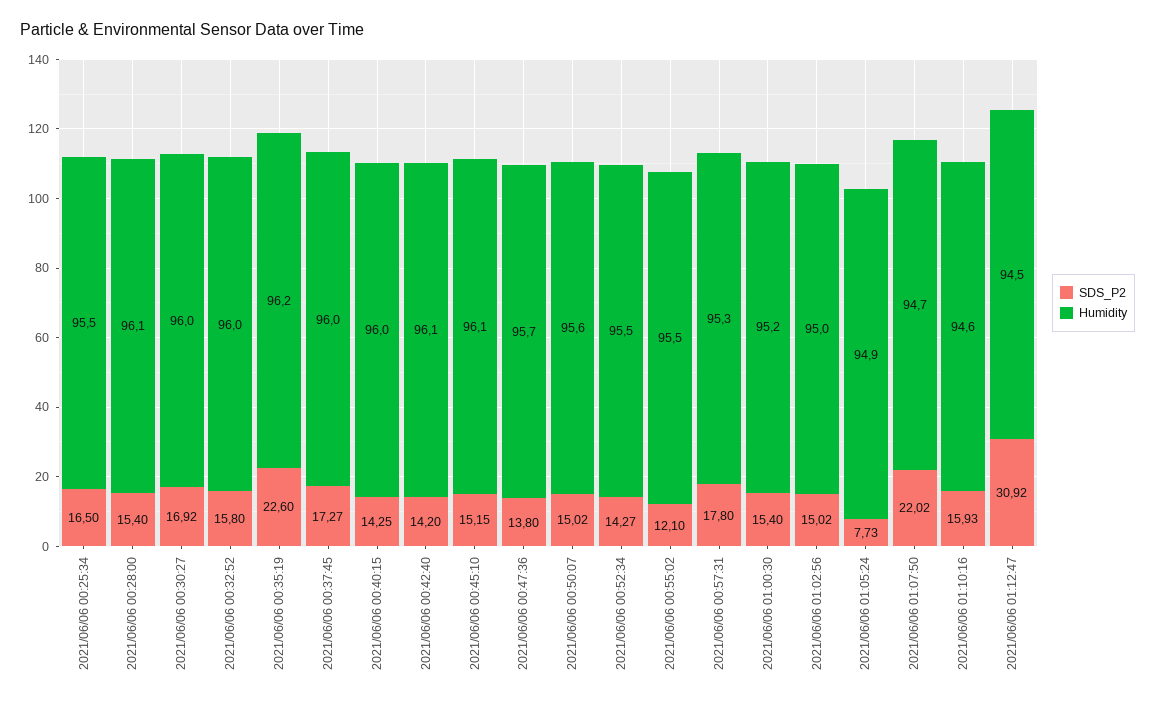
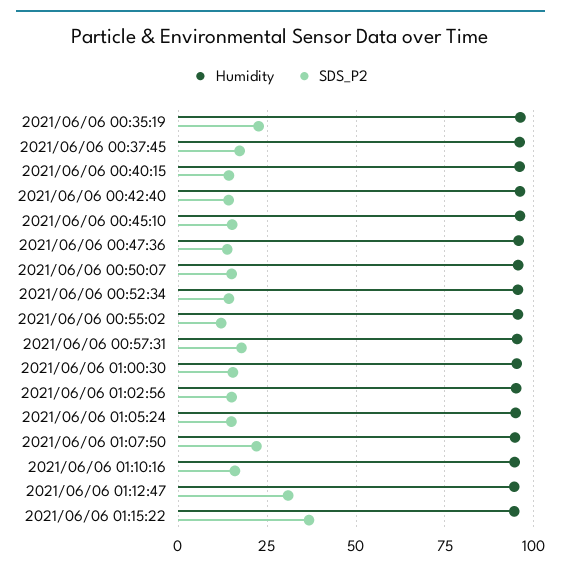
SDS_P2, 2021/06/06 00:25:34: 16.5 -> none
Humidity, 2021/06/06 00:25:34: 95.5 -> none
SDS_P2, 2021/06/06 00:28:00: 15.4 -> none
Humidity, 2021/06/06 00:28:00: 96.1 -> none
SDS_P2, 2021/06/06 00:30:27: 16.92 -> none
Humidity, 2021/06/06 00:30:27: 96 -> none
SDS_P2, 2021/06/06 00:32:52: 15.8 -> none
Humidity, 2021/06/06 00:32:52: 96 -> none
SDS_P2, 2021/06/06 01:05:24: 7.73 -> 15
Humidity, 2021/06/06 01:15:22: none -> 95
SDS_P2, 2021/06/06 01:15:22: none -> 37.5

